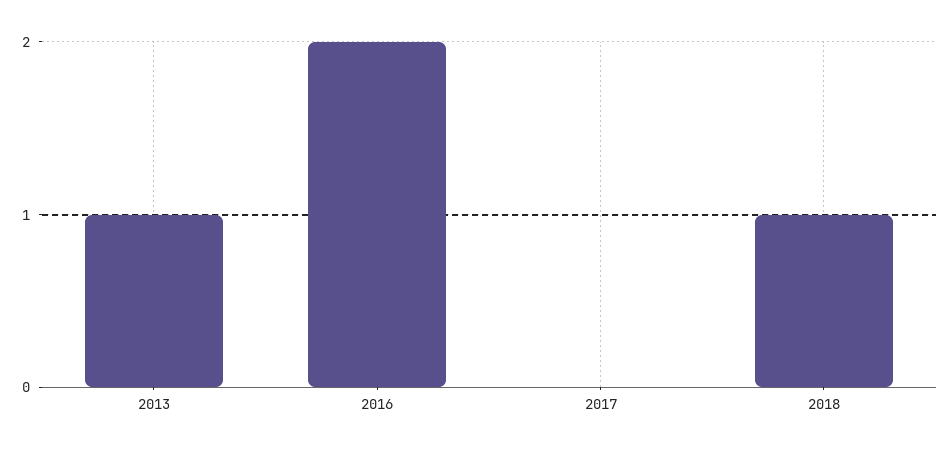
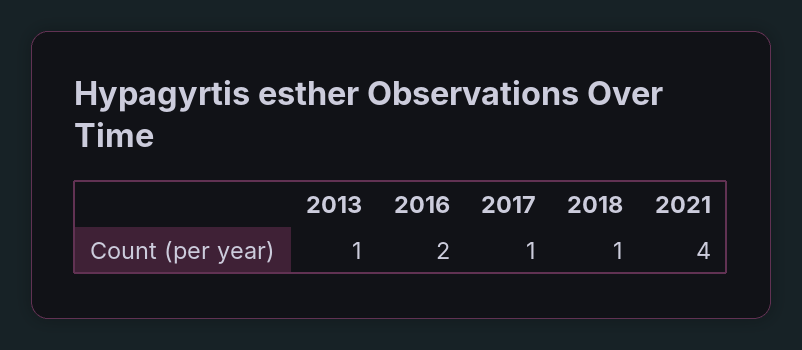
2017: 0 -> 1
2021: none -> 4

